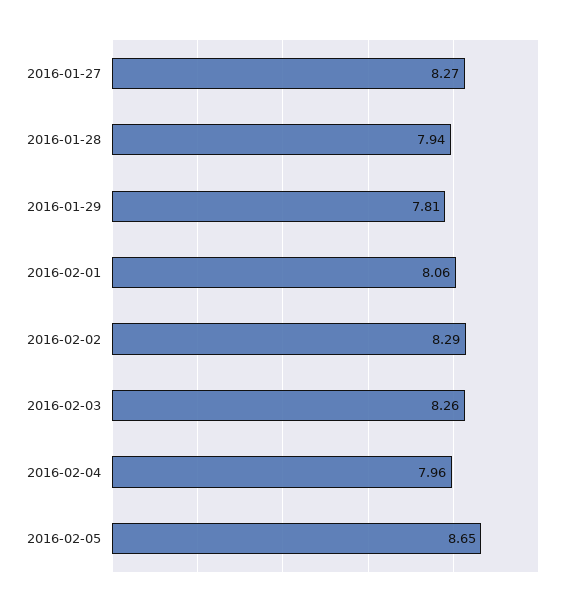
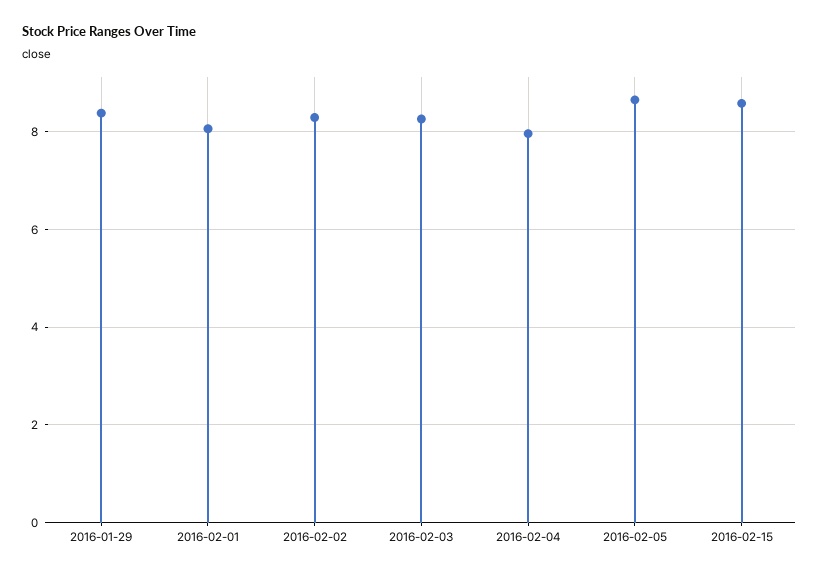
2016-01-27: 8.27 -> none
2016-01-28: 7.94 -> none
2016-01-29: 7.81 -> 8.4
2016-02-15: none -> 8.6

